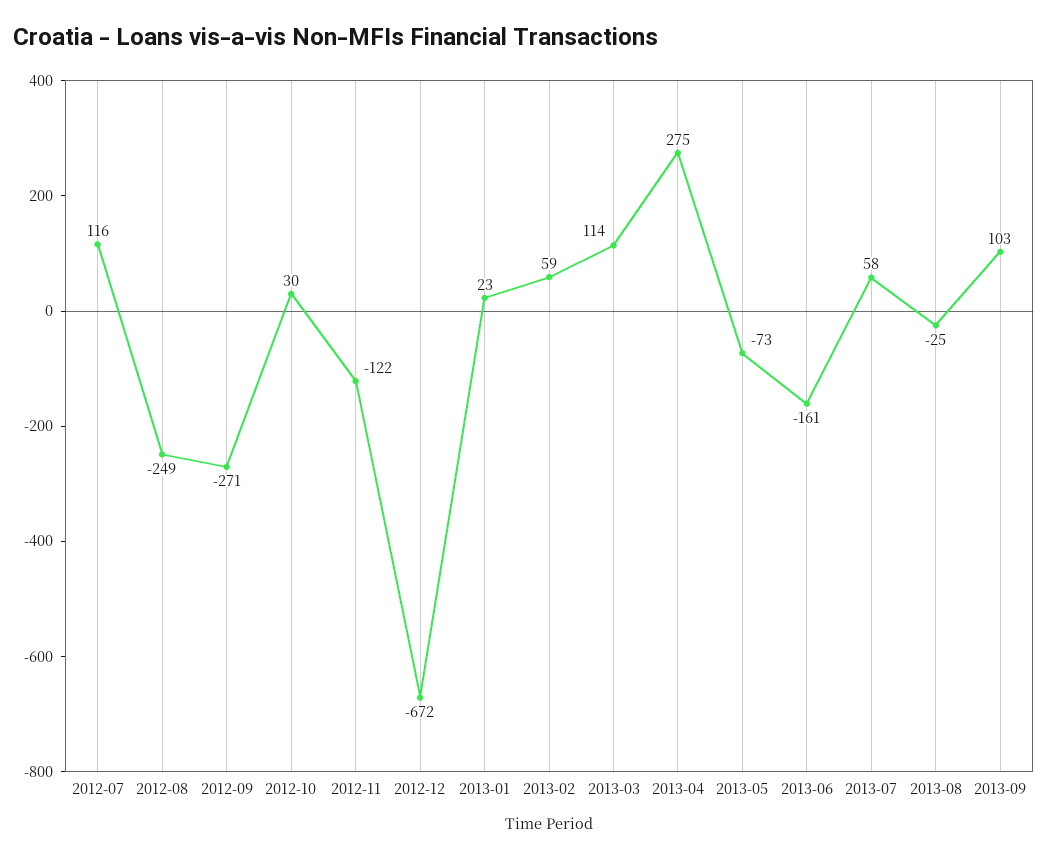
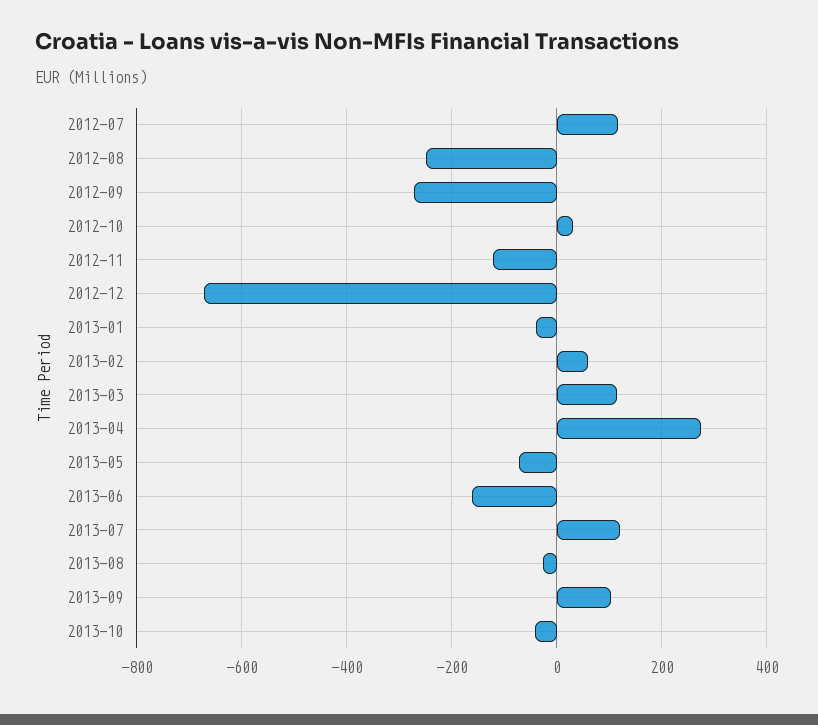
2013-01: 23 -> -40
2013-07: 58 -> 120
2013-10: none -> -40

